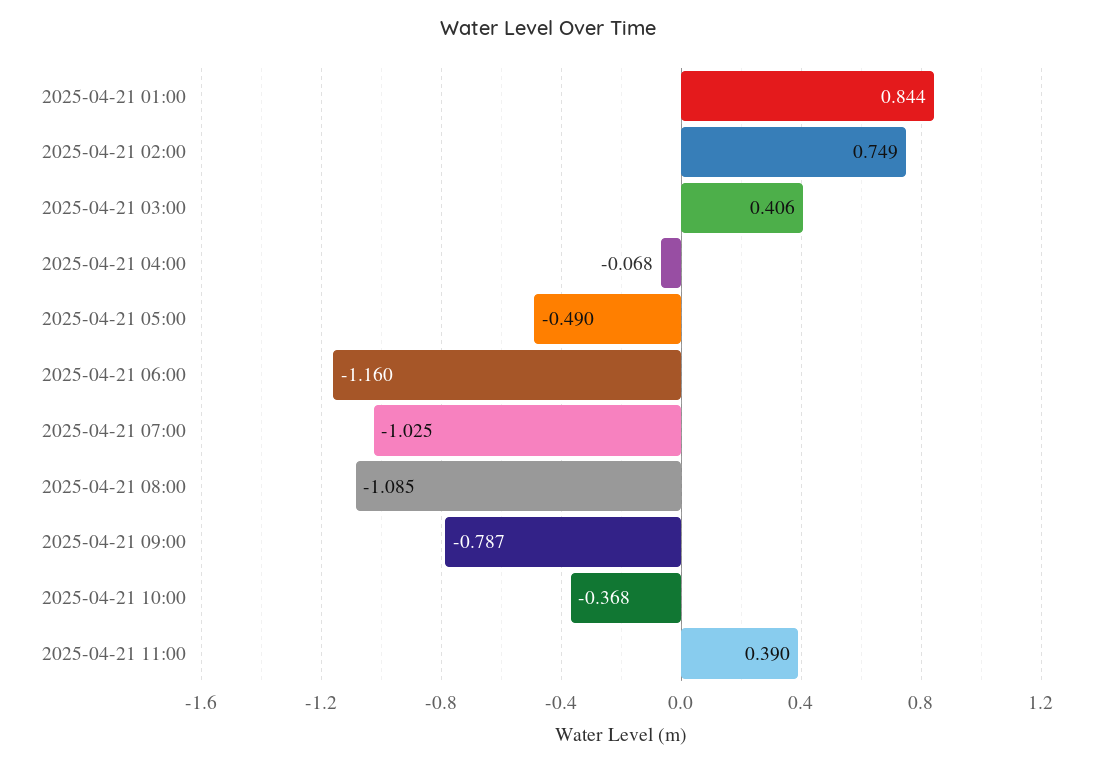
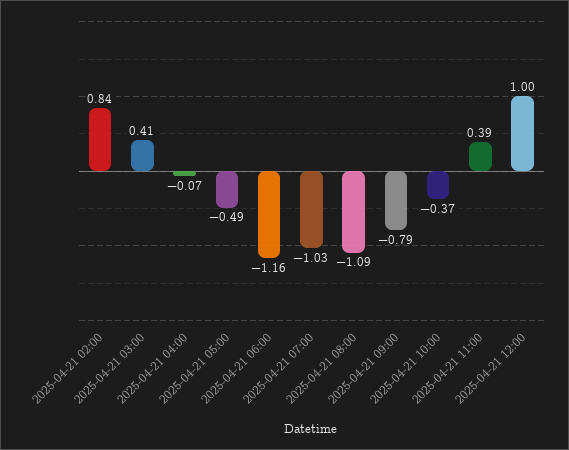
2025-04-21 01:00: 0.844 -> none
2025-04-21 02:00: 0.749 -> 0.84
2025-04-21 12:00: none -> 1

